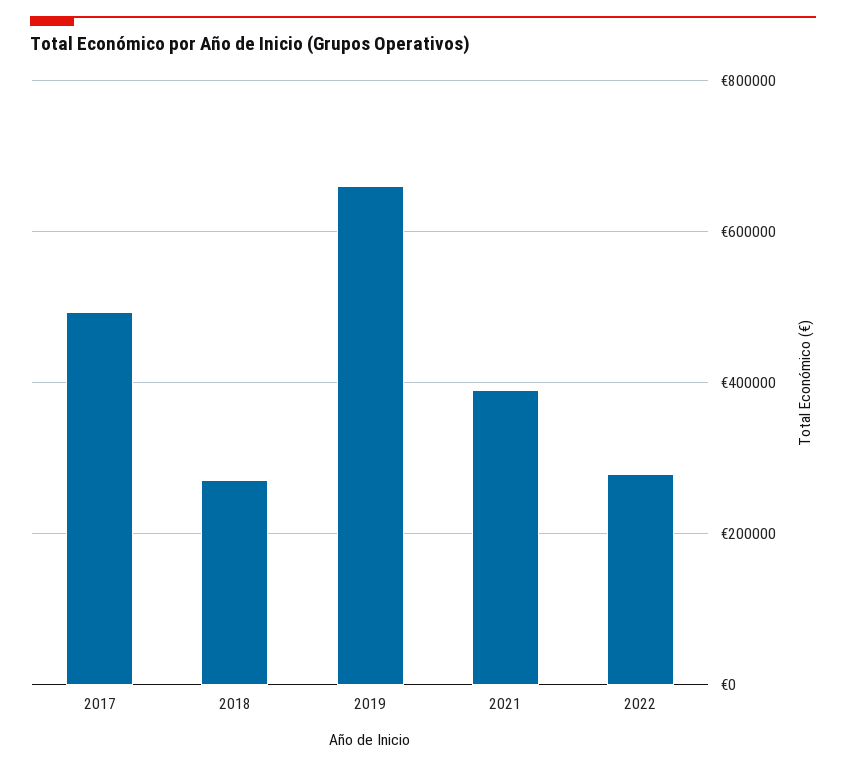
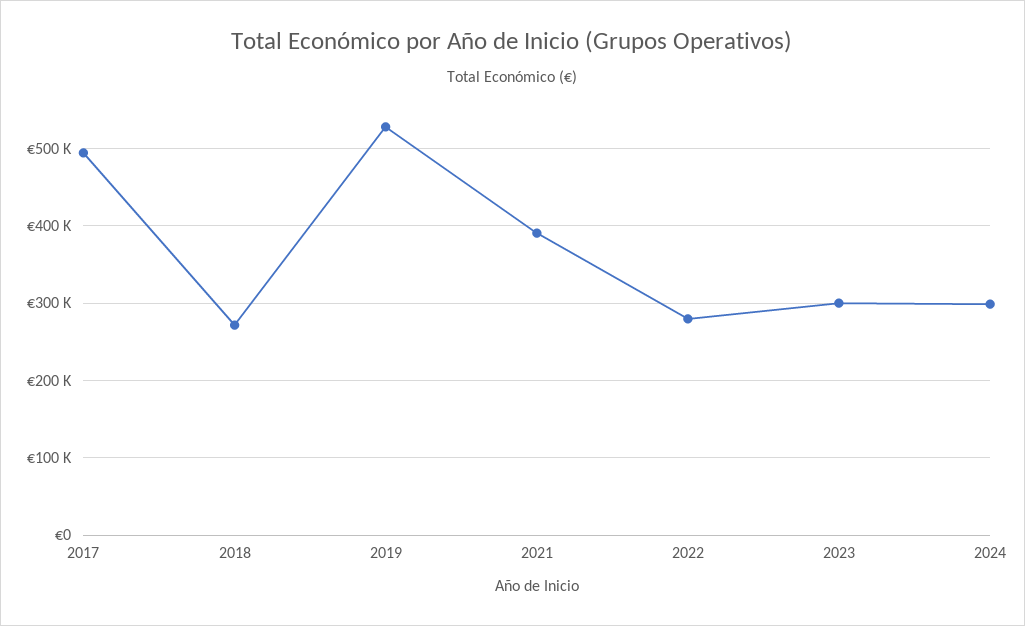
2019: 660000 -> 530000
2023: none -> 300000
2024: none -> 300000

